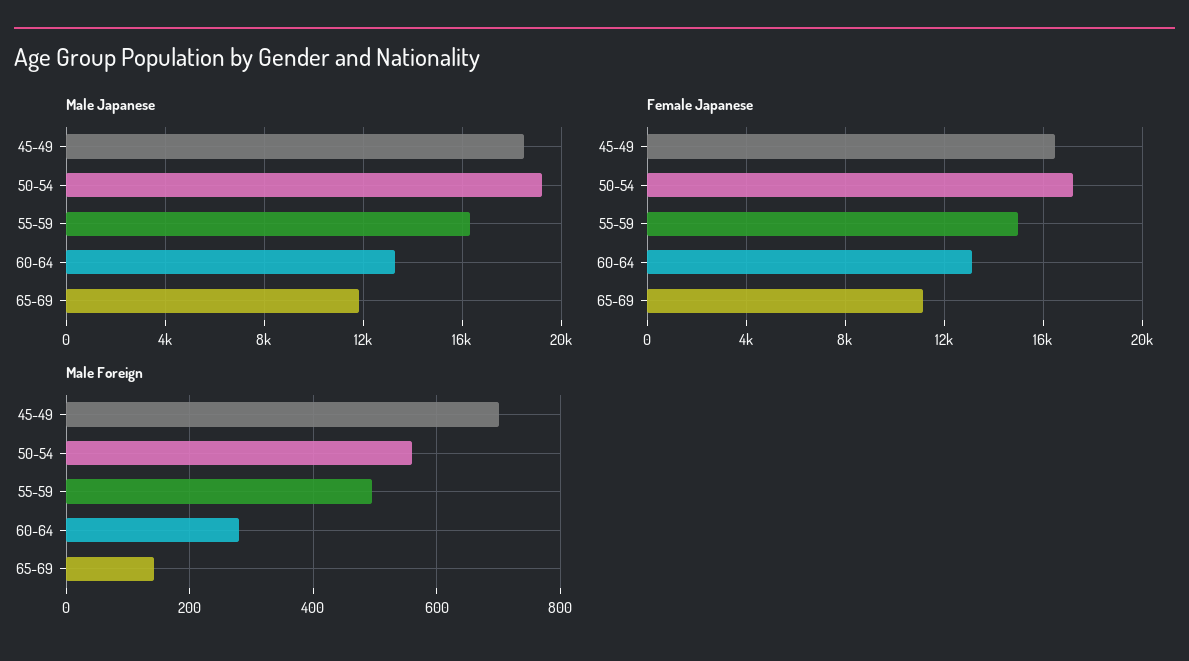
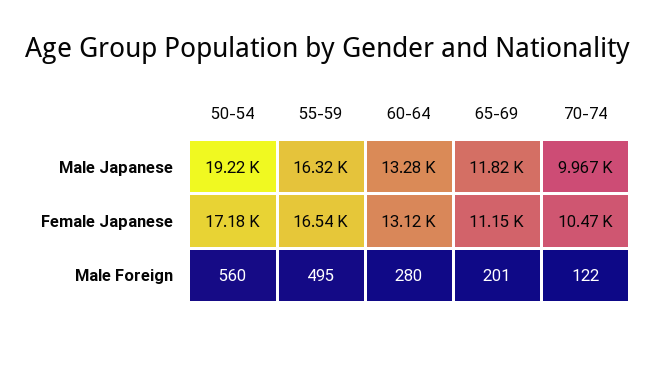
Male Japanese, 45-49: 18500 -> none
Female Japanese, 45-49: 16500 -> none
Female Japanese, 55-59: 15000 -> 16540
Male Foreign, 45-49: 700 -> none
Male Foreign, 65-69: 140 -> 201
Male Japanese, 70-74: none -> 9967
Female Japanese, 70-74: none -> 10470
Male Foreign, 70-74: none -> 122

